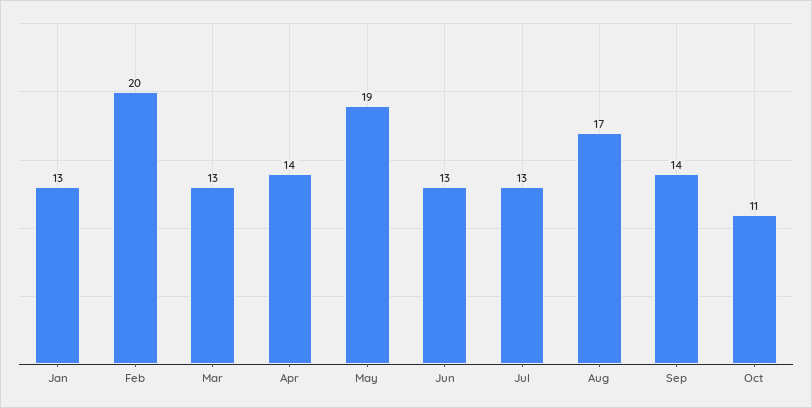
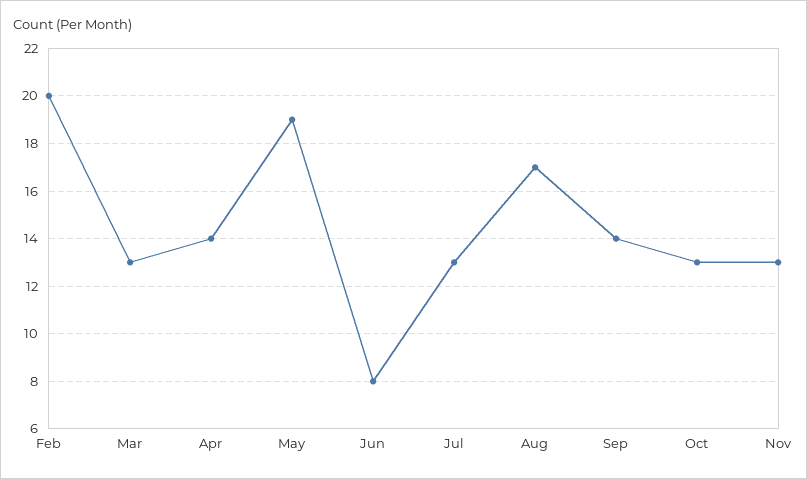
Jan: 13 -> none
Jun: 13 -> 8
Oct: 11 -> 13
Nov: none -> 13

